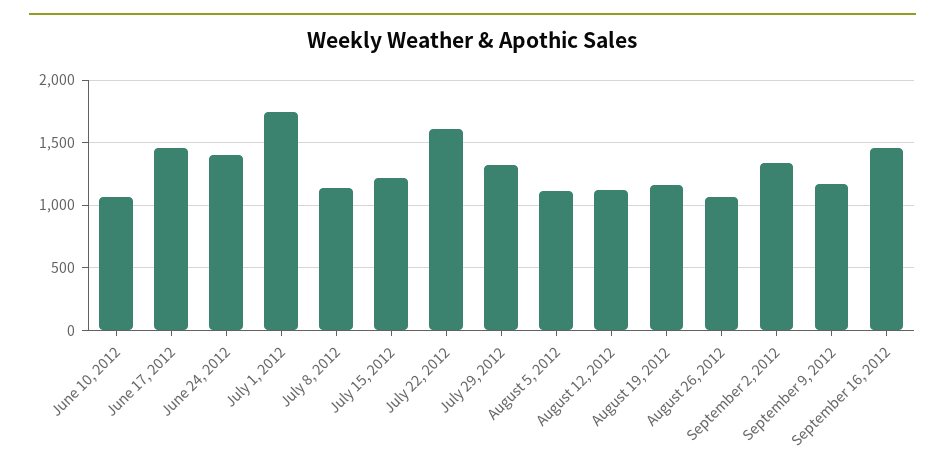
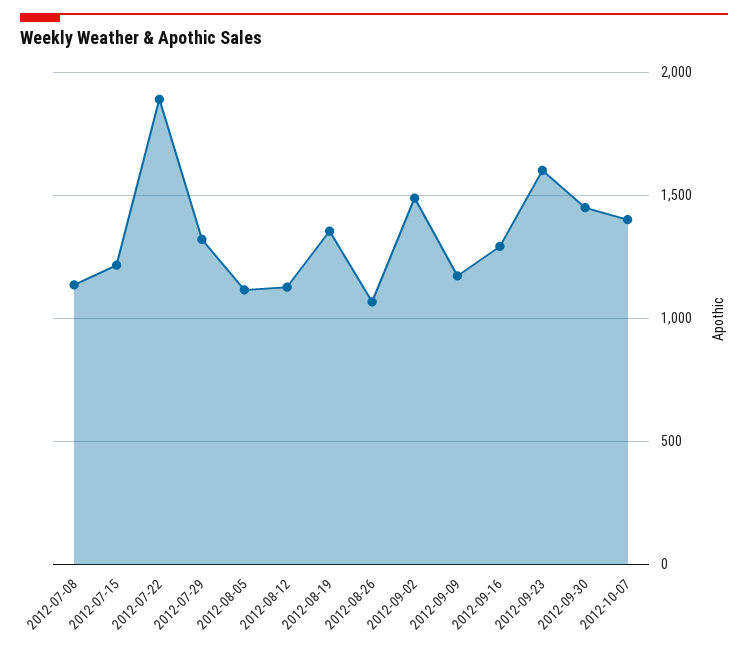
June 10, 2012: 1050 -> none
June 17, 2012: 1450 -> none
June 24, 2012: 1400 -> none
July 1, 2012: 1750 -> none
July 22, 2012: 1600 -> 1900
August 19, 2012: 1150 -> 1350
September 2, 2012: 1350 -> 1500
September 16, 2012: 1450 -> 1300
2012-09-23: none -> 1600
2012-09-30: none -> 1450
2012-10-07: none -> 1400

